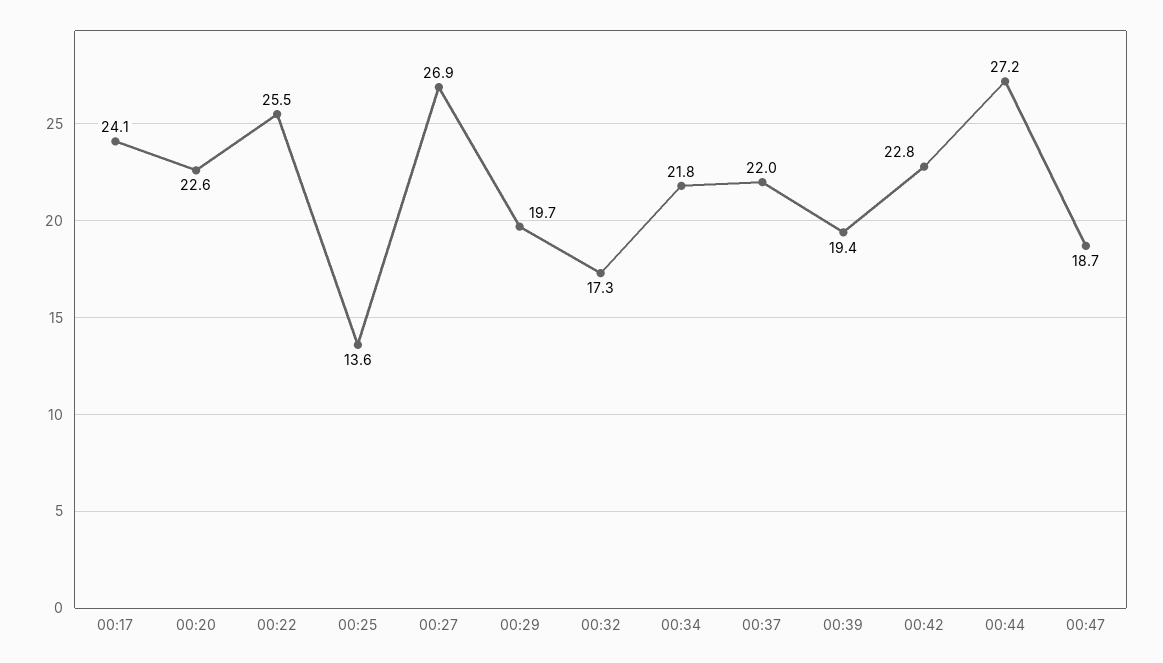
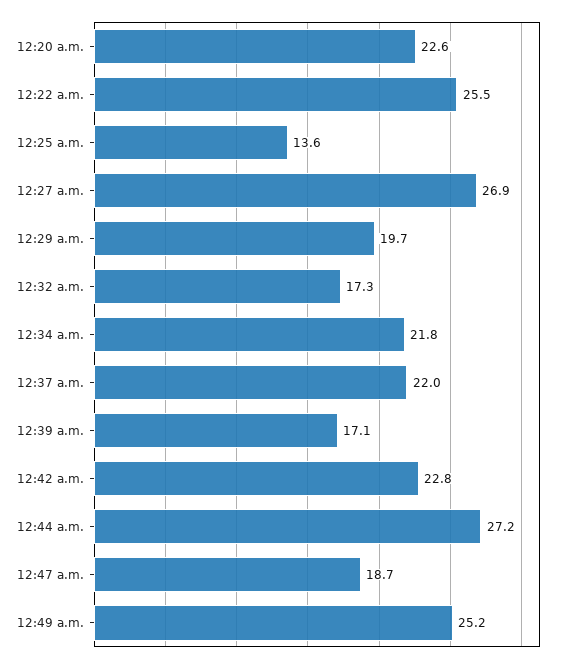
00:17: 24.1 -> none
00:39: 19.4 -> 17.1
12:49 a.m.: none -> 25.2

